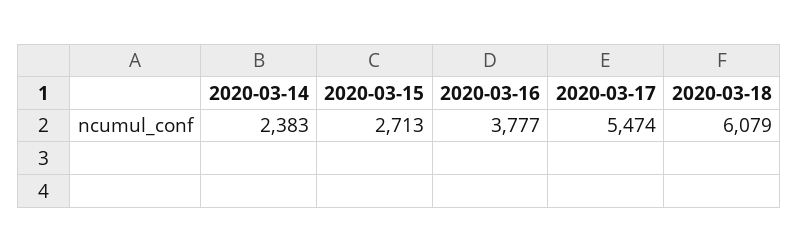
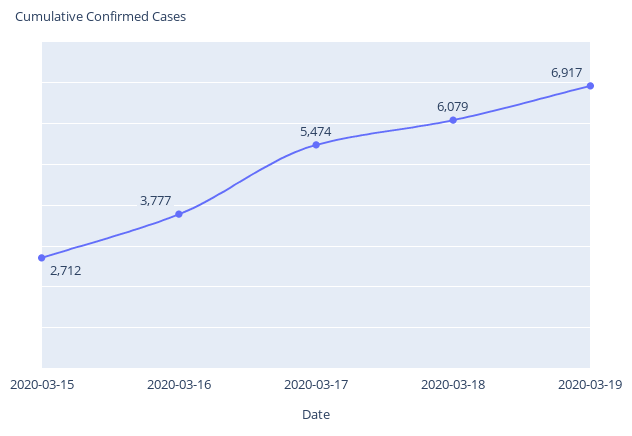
2020-03-14: 2383 -> none
2020-03-15: 2713 -> 2712
2020-03-19: none -> 6917

